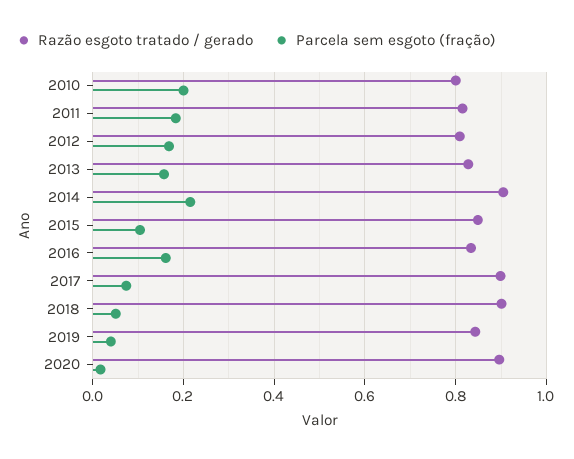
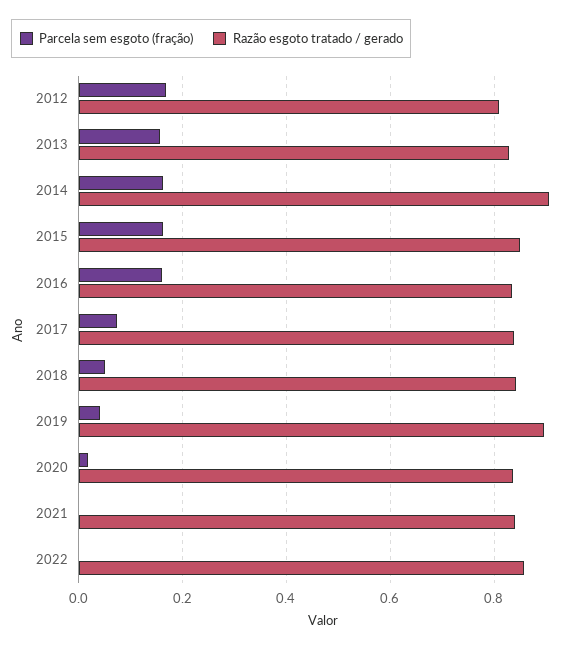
Razão esgoto tratado / gerado, 2010: 0.8 -> none
Parcela sem esgoto (fração), 2010: 0.2 -> none
Razão esgoto tratado / gerado, 2011: 0.82 -> none
Parcela sem esgoto (fração), 2011: 0.18 -> none
Parcela sem esgoto (fração), 2014: 0.22 -> 0.16
Parcela sem esgoto (fração), 2015: 0.1 -> 0.16
Razão esgoto tratado / gerado, 2017: 0.9 -> 0.84
Razão esgoto tratado / gerado, 2018: 0.9 -> 0.84
Razão esgoto tratado / gerado, 2019: 0.84 -> 0.9
Razão esgoto tratado / gerado, 2020: 0.9 -> 0.84
Parcela sem esgoto (fração), 2021: none -> 0
Razão esgoto tratado / gerado, 2021: none -> 0.84
Parcela sem esgoto (fração), 2022: none -> 0
Razão esgoto tratado / gerado, 2022: none -> 0.86

